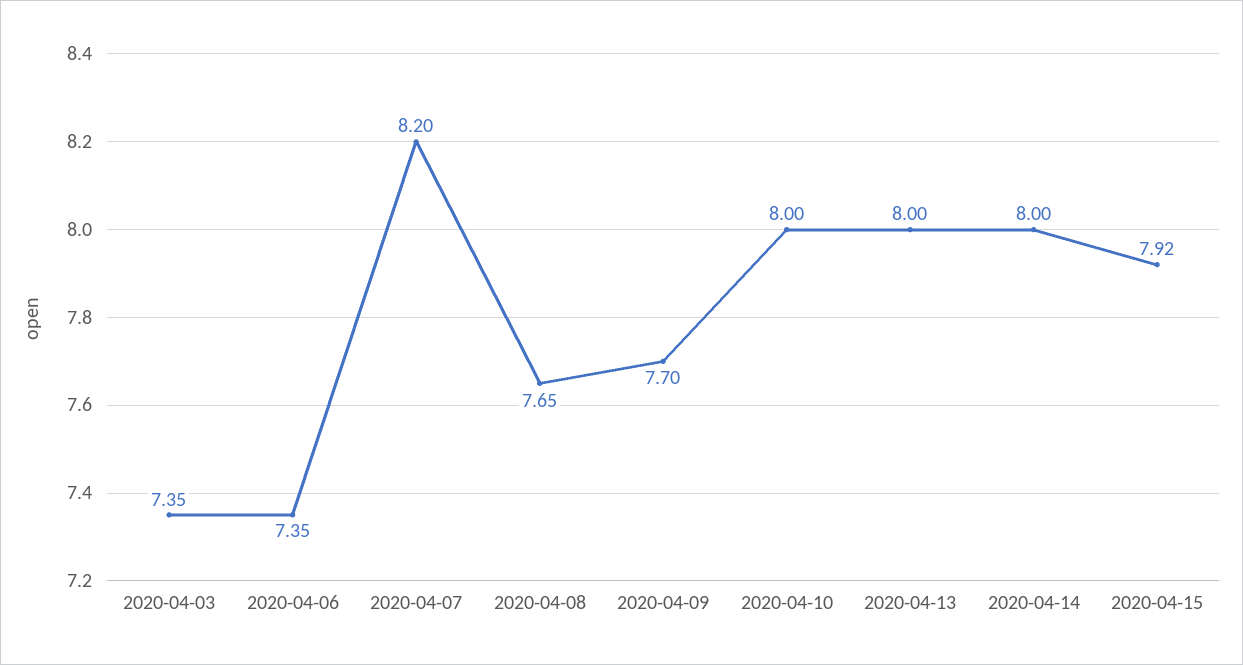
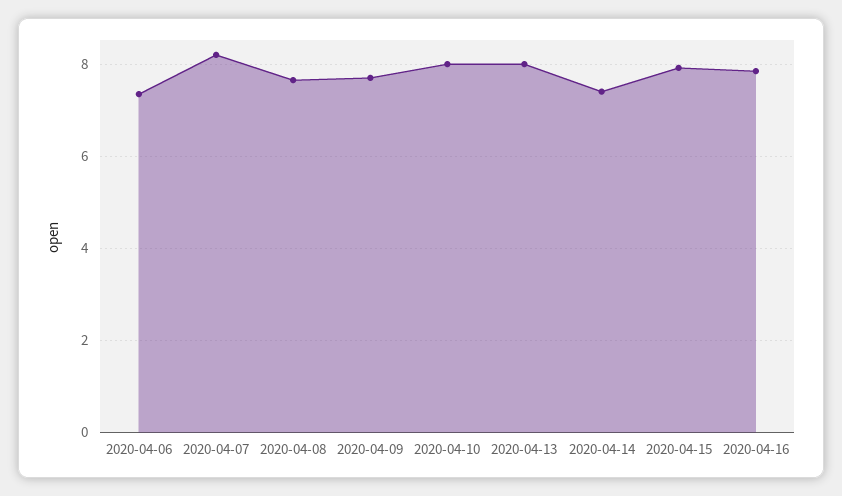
2020-04-03: 7.35 -> none
2020-04-14: 8 -> 7.4
2020-04-16: none -> 7.8

